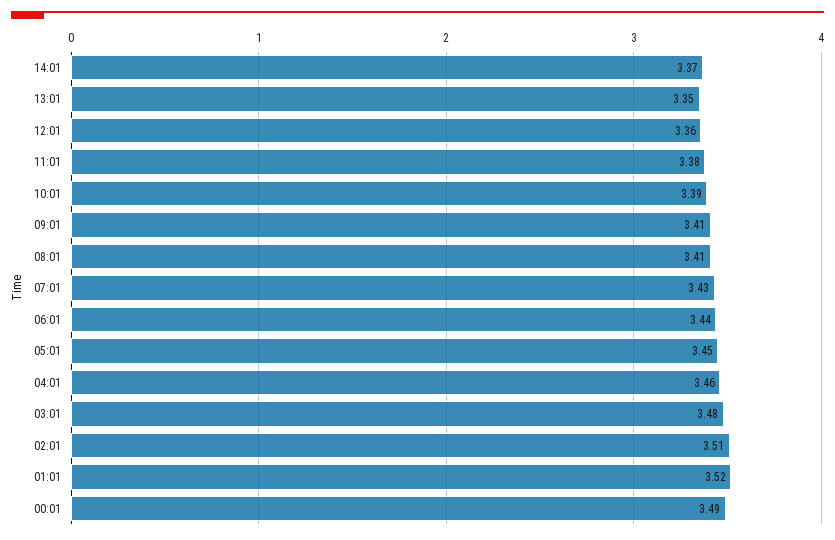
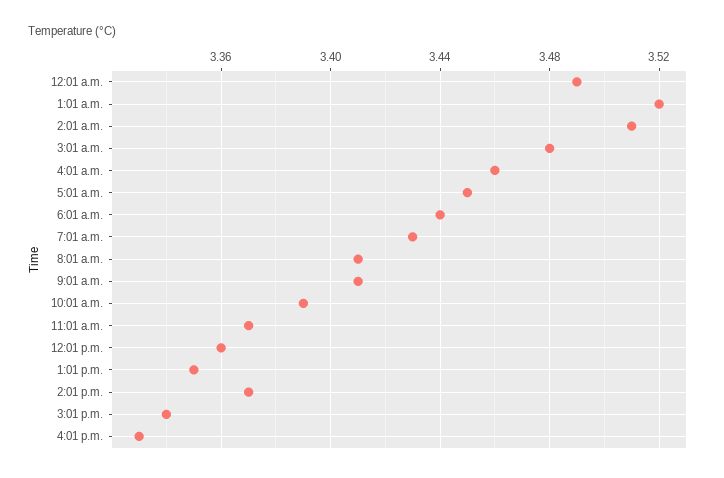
11:01: 3.38 -> 3.37
3:01 p.m.: none -> 3.34
4:01 p.m.: none -> 3.33

